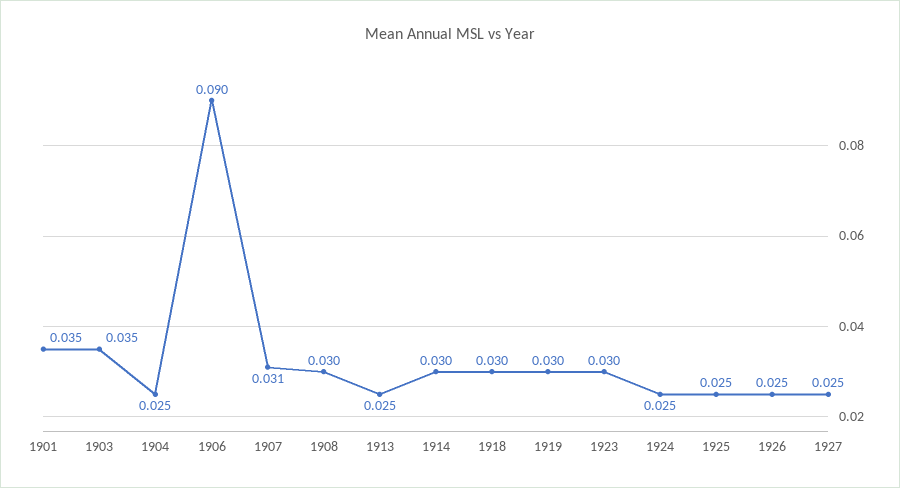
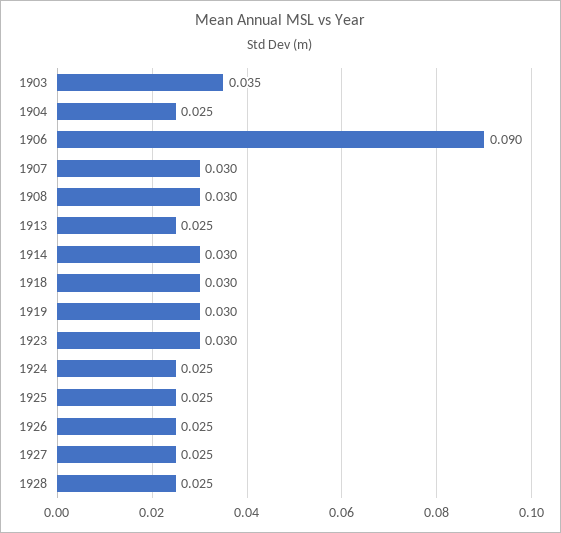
1901: 0.035 -> none
1907: 0.031 -> 0.03
1928: none -> 0.025

